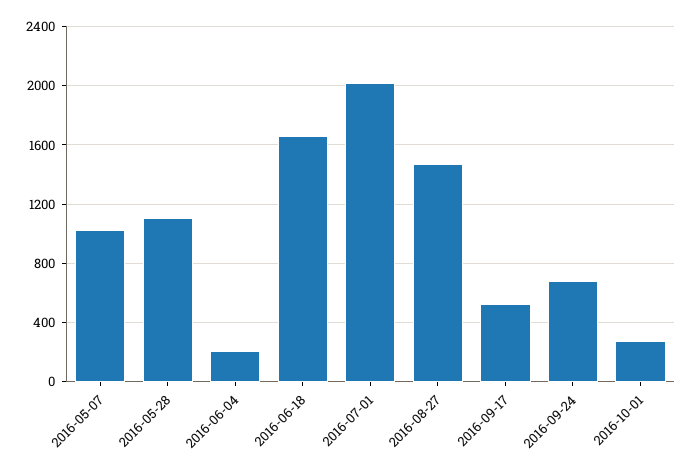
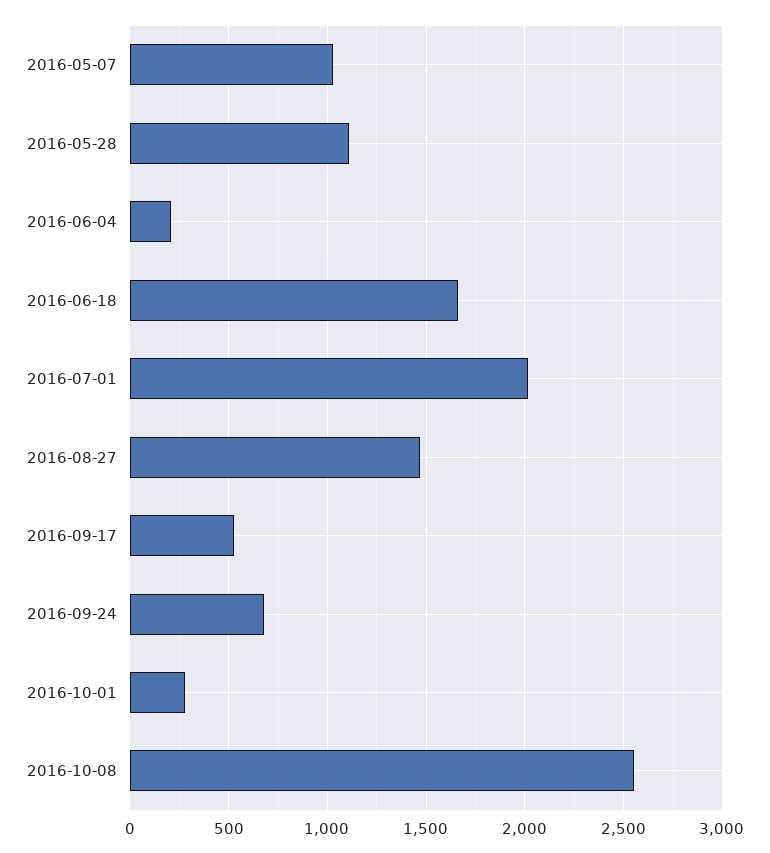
2016-10-08: none -> 2550

